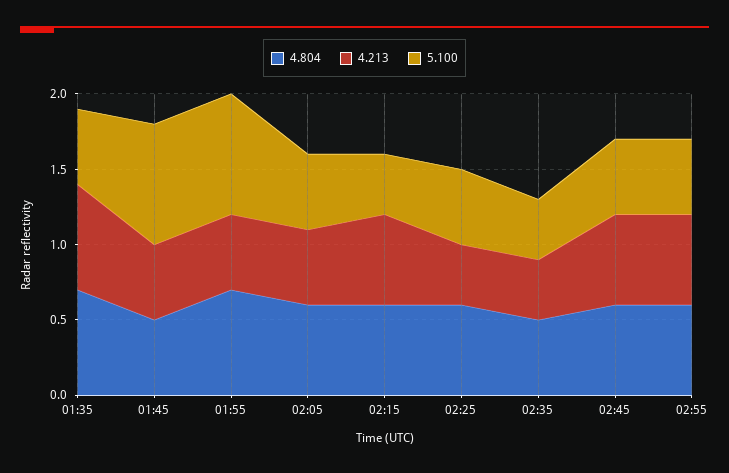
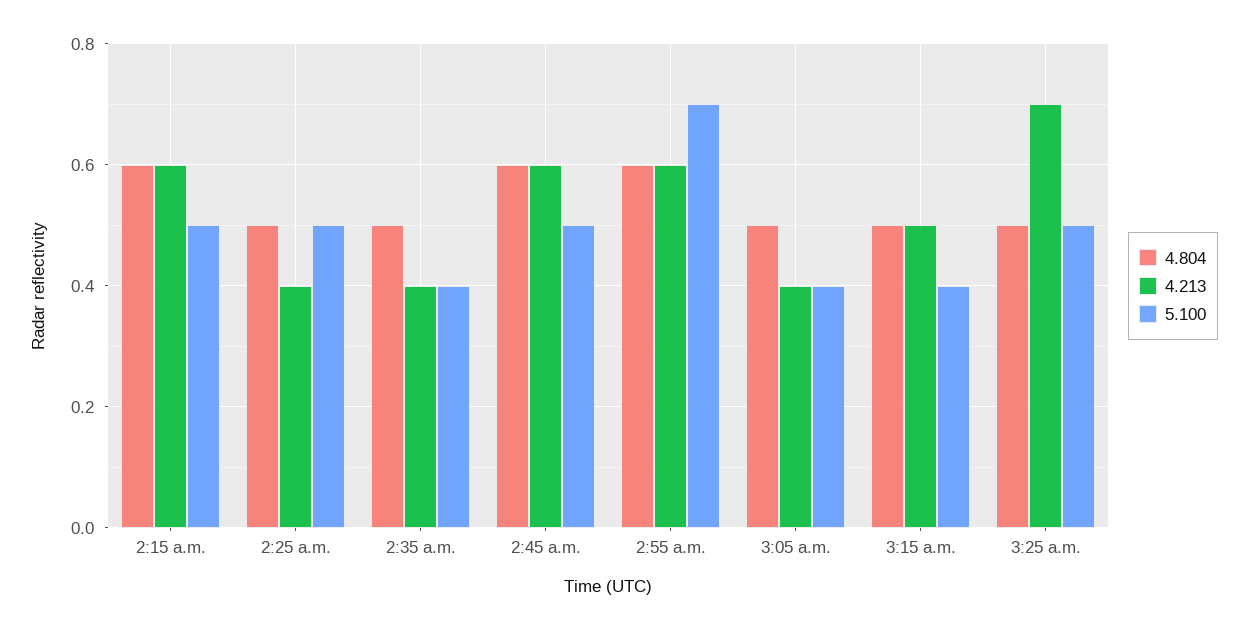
4.804, 01:35: 0.7 -> none
4.213, 01:35: 0.7 -> none
5.100, 01:35: 0.5 -> none
4.804, 01:45: 0.5 -> none
4.213, 01:45: 0.5 -> none
5.100, 01:45: 0.8 -> none
4.804, 01:55: 0.7 -> none
4.213, 01:55: 0.5 -> none
5.100, 01:55: 0.8 -> none
4.804, 02:05: 0.6 -> none
4.213, 02:05: 0.5 -> none
5.100, 02:05: 0.5 -> none
5.100, 02:15: 0.4 -> 0.5
4.804, 02:25: 0.6 -> 0.5
5.100, 02:55: 0.5 -> 0.7
4.804, 3:05 a.m.: none -> 0.5
4.213, 3:05 a.m.: none -> 0.4
5.100, 3:05 a.m.: none -> 0.4
4.804, 3:15 a.m.: none -> 0.5
4.213, 3:15 a.m.: none -> 0.5
5.100, 3:15 a.m.: none -> 0.4
4.804, 3:25 a.m.: none -> 0.5
4.213, 3:25 a.m.: none -> 0.7
5.100, 3:25 a.m.: none -> 0.5

